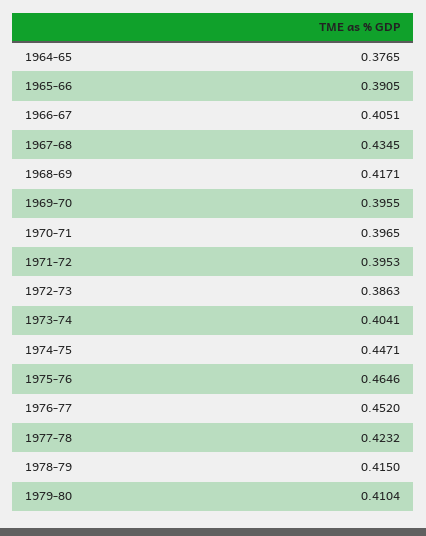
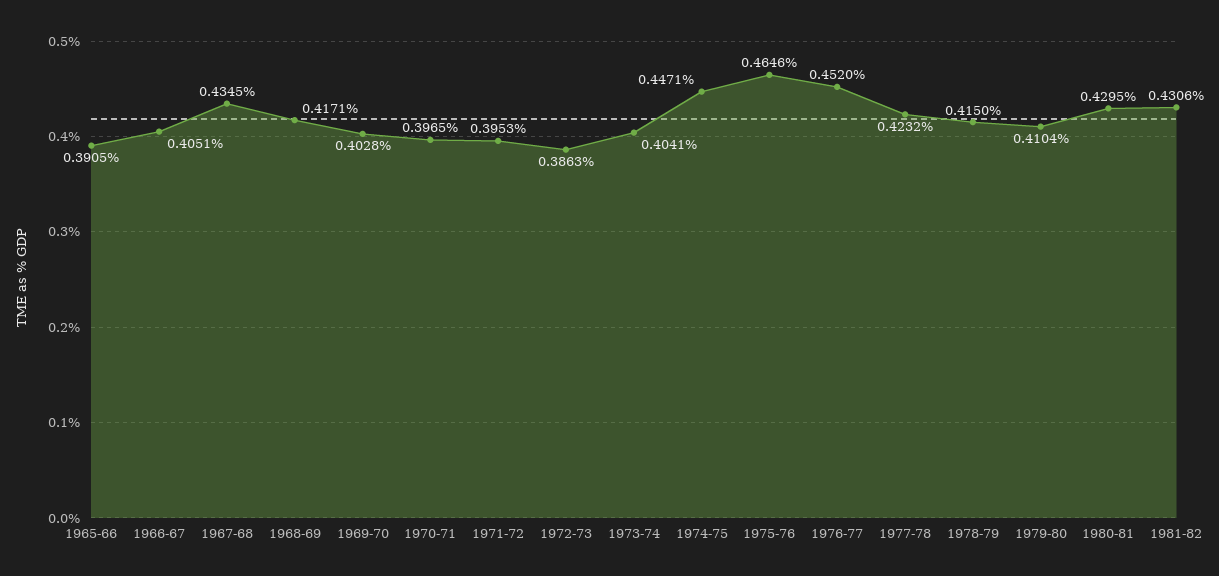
1964-65: 0.3765 -> none
1969-70: 0.3955 -> 0.4028
1980-81: none -> 0.4295
1981-82: none -> 0.4306

